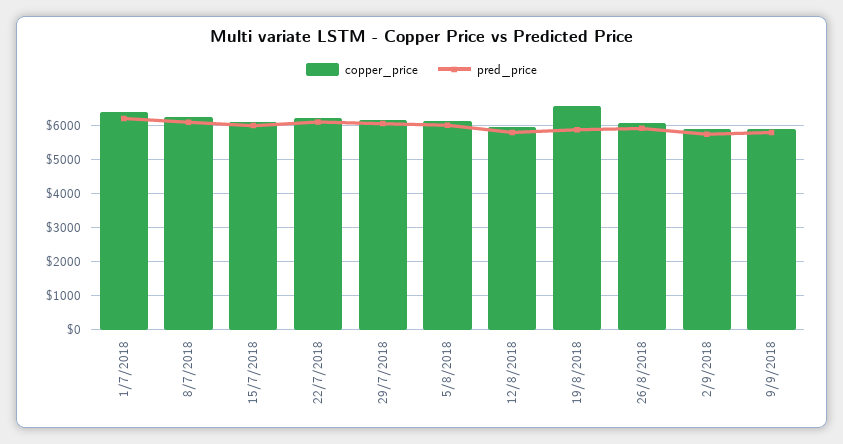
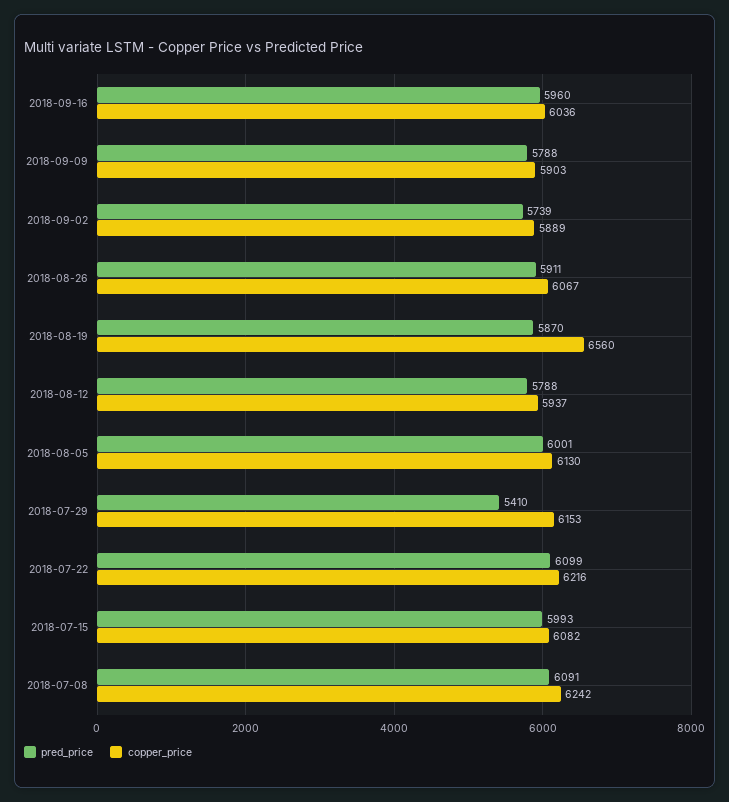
copper_price, 1/7/2018: 6400 -> none
pred_price, 1/7/2018: 6200 -> none
pred_price, 29/7/2018: 6000 -> 5410
pred_price, 2018-09-16: none -> 5960
copper_price, 2018-09-16: none -> 6036

